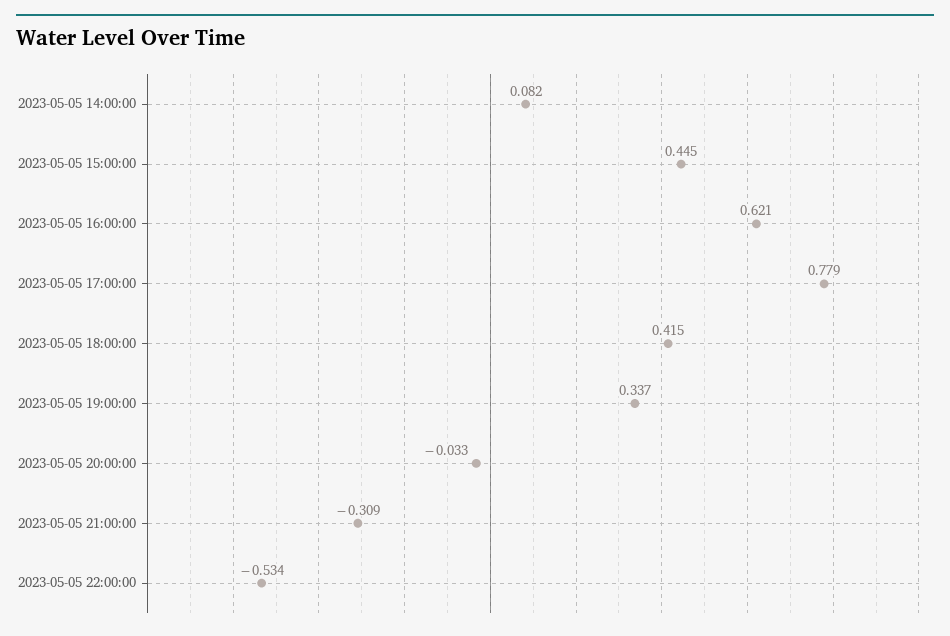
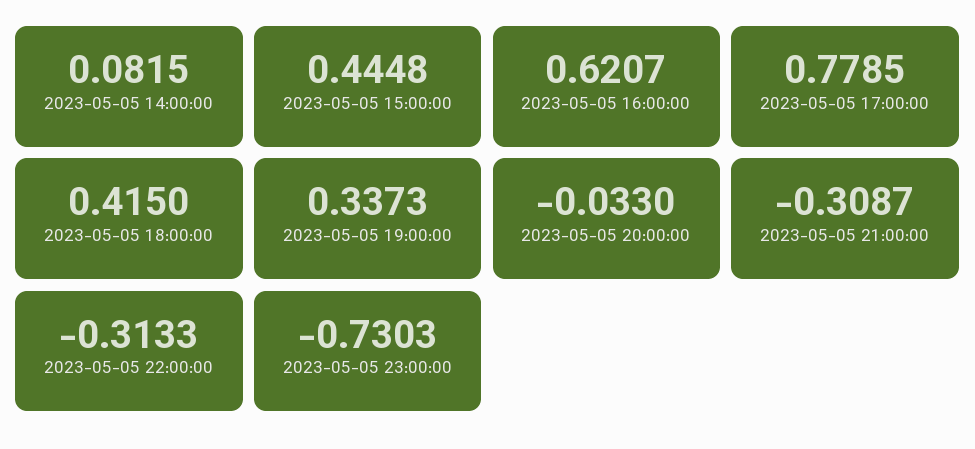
2023-05-05 22:00:00: -0.534 -> -0.3133
2023-05-05 23:00:00: none -> -0.7303

